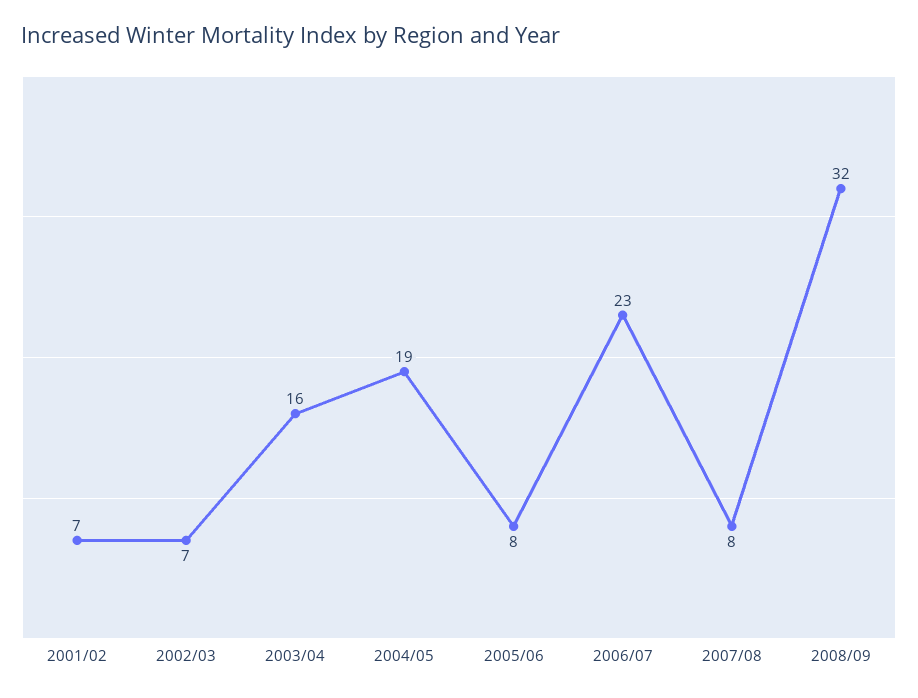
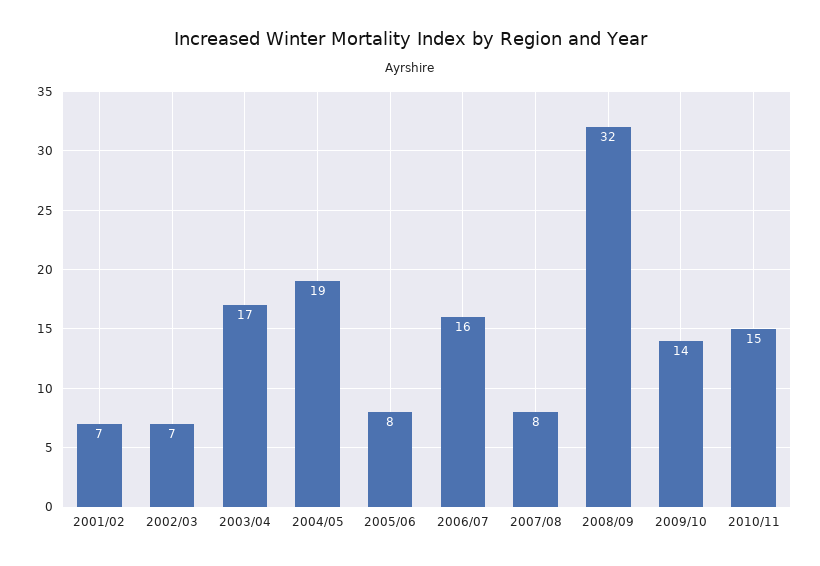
2003/04: 16 -> 17
2006/07: 23 -> 16
2009/10: none -> 14
2010/11: none -> 15

